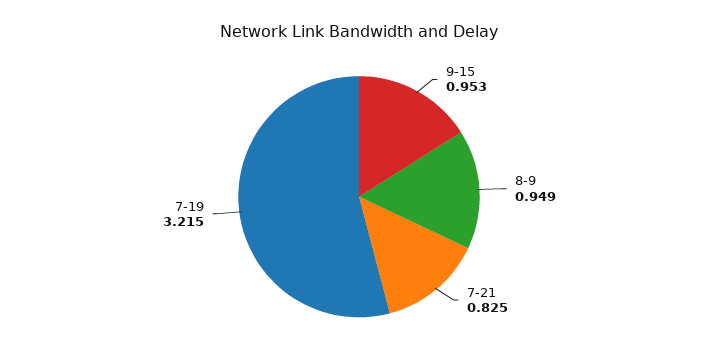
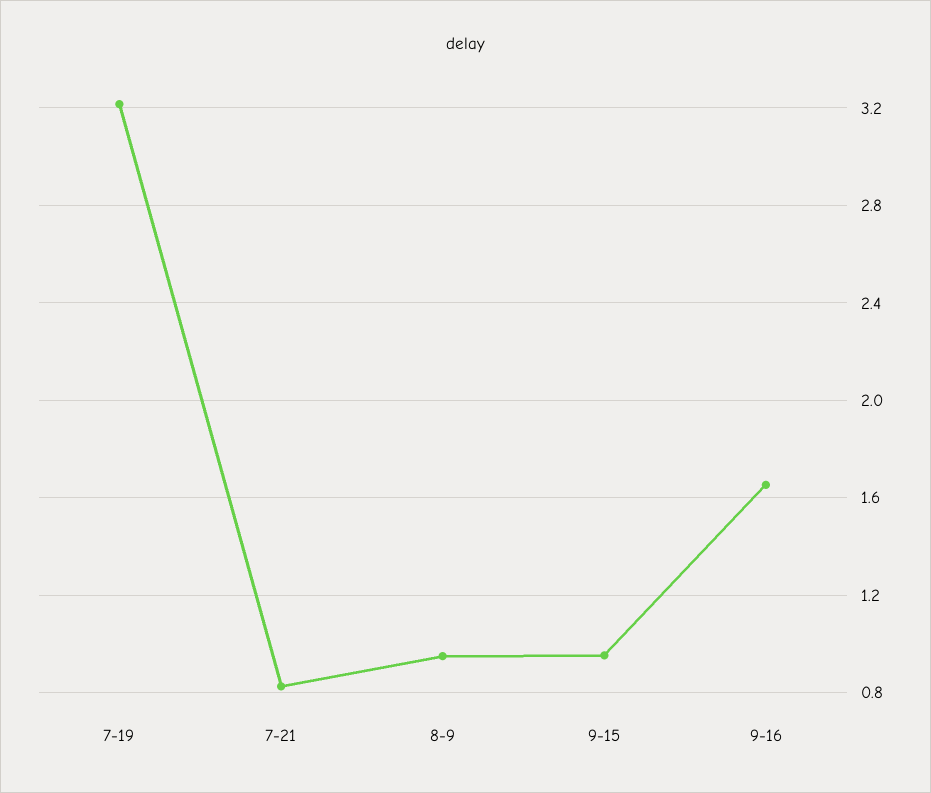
9-16: none -> 1.65

